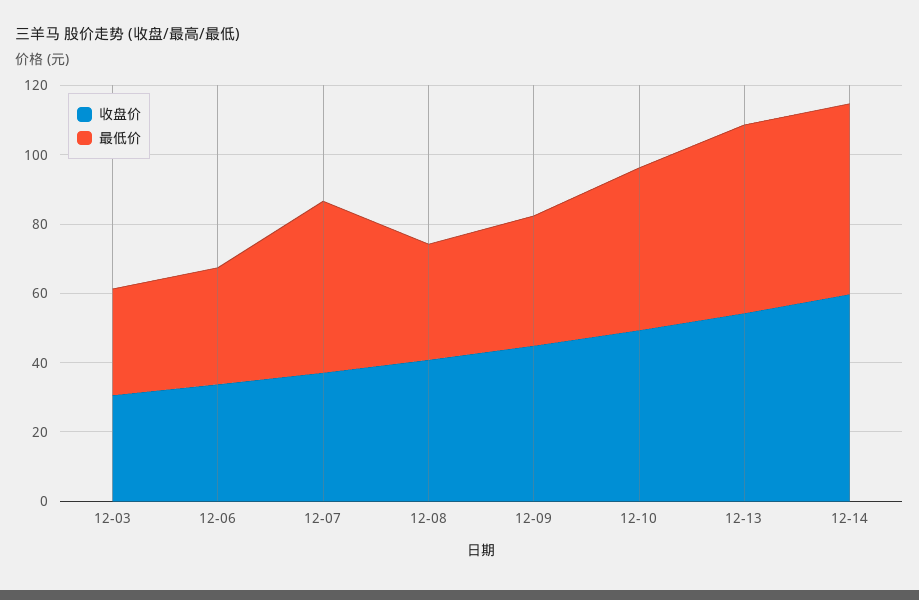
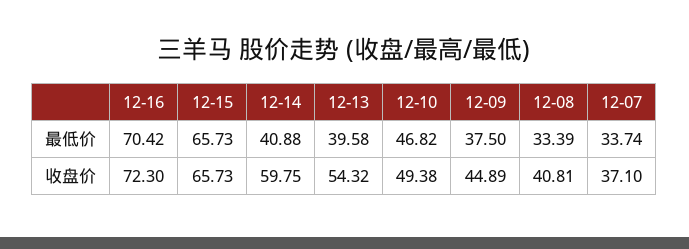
收盘价, 12-03: 30 -> none
最低价, 12-03: 30 -> none
收盘价, 12-06: 35 -> none
最低价, 12-06: 35 -> none
最低价, 12-07: 50 -> 33.74
最低价, 12-13: 55 -> 39.58
最低价, 12-14: 55 -> 40.88
最低价, 12-16: none -> 70.42
最低价, 12-15: none -> 65.73
收盘价, 12-16: none -> 72.3
收盘价, 12-15: none -> 65.73

